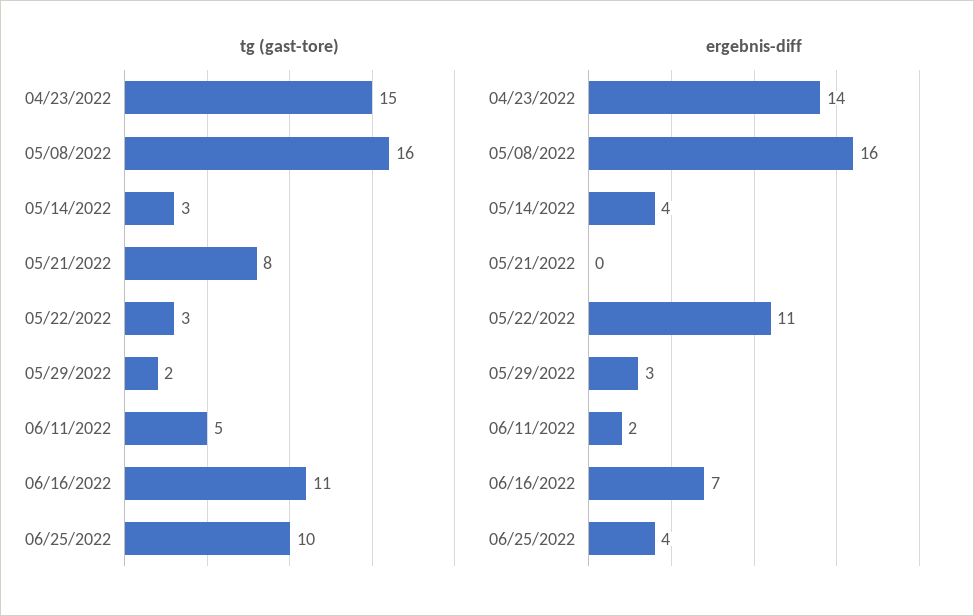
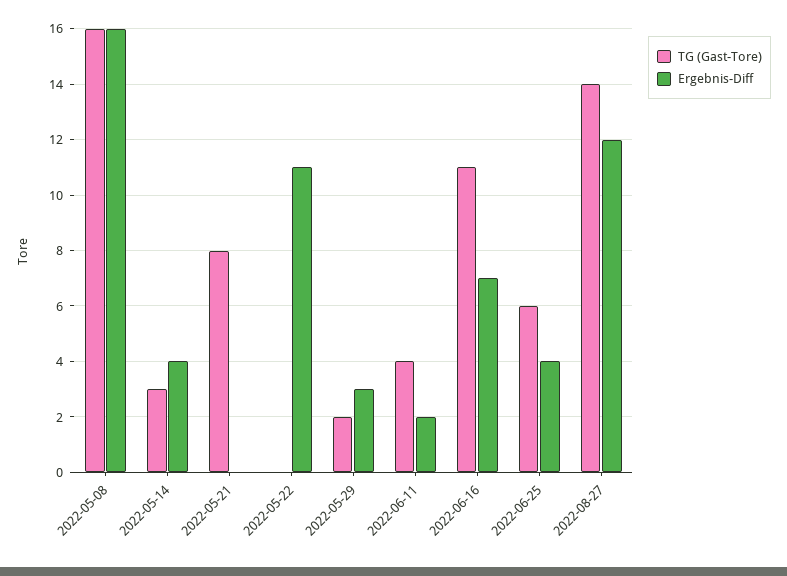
tg (gast-tore), 04/23/2022: 15 -> none
tg (gast-tore), 05/22/2022: 3 -> 0
tg (gast-tore), 06/11/2022: 5 -> 4
tg (gast-tore), 06/25/2022: 10 -> 6
ergebnis-diff, 04/23/2022: 14 -> none
tg (gast-tore), 2022-08-27: none -> 14
ergebnis-diff, 2022-08-27: none -> 12

